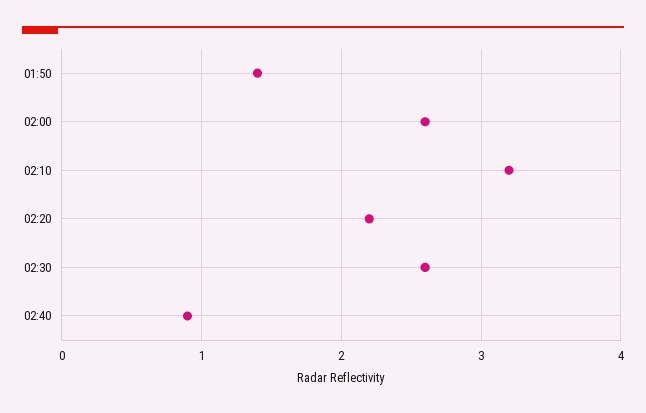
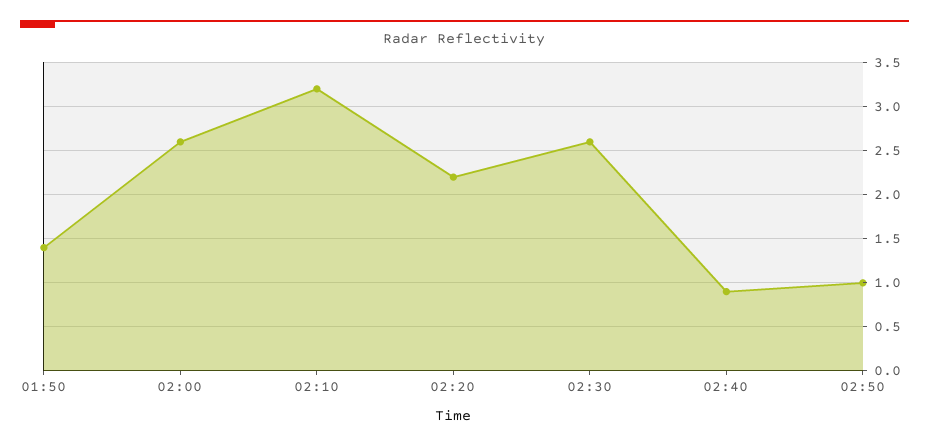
02:50: none -> 1

